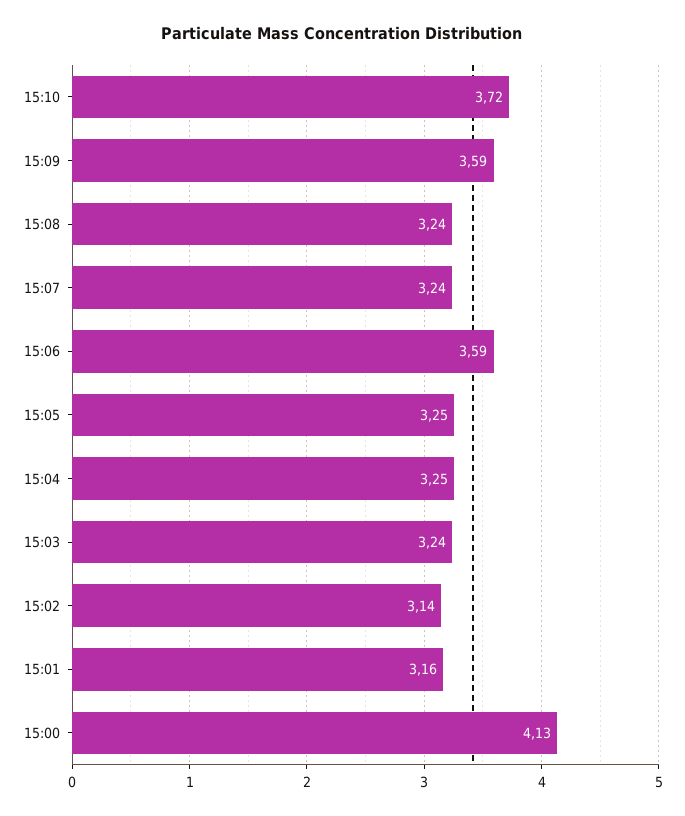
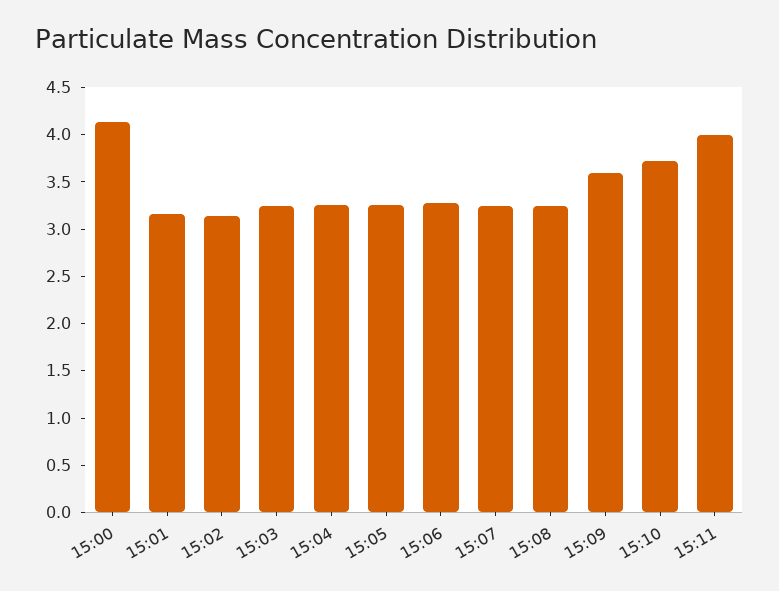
15:06: 3.59 -> 3.3
15:11: none -> 4

